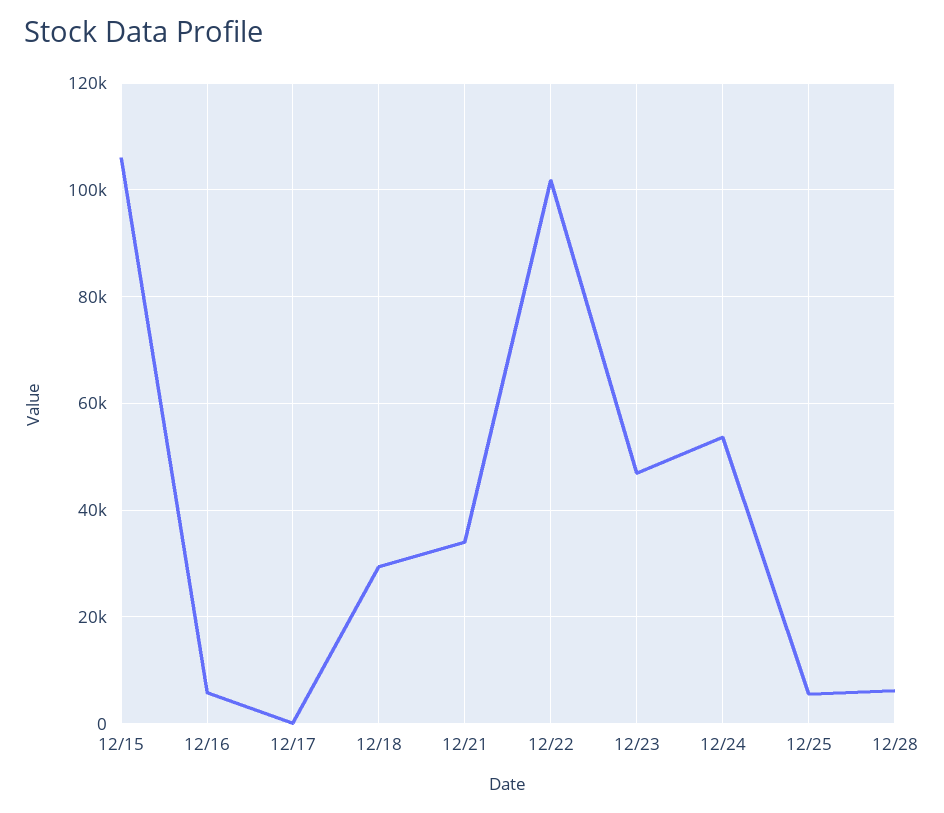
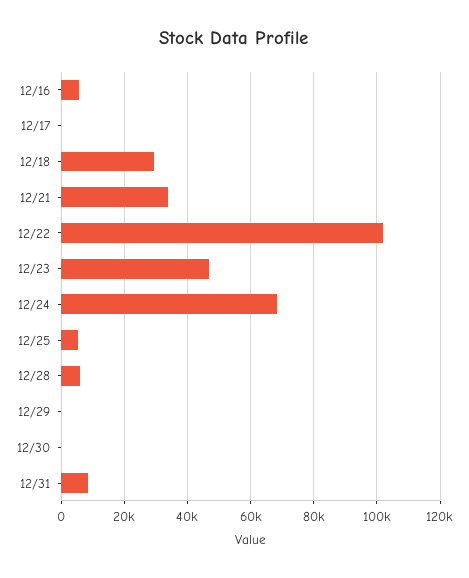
12/15: 106000 -> none
12/24: 54000 -> 68000
12/29: none -> 0
12/30: none -> 0
12/31: none -> 8000

